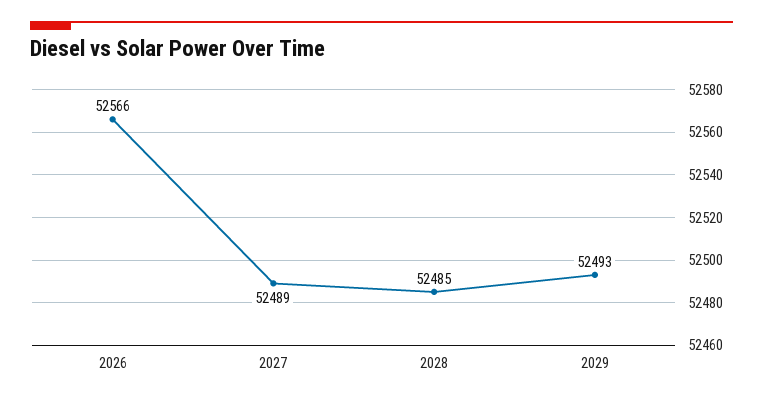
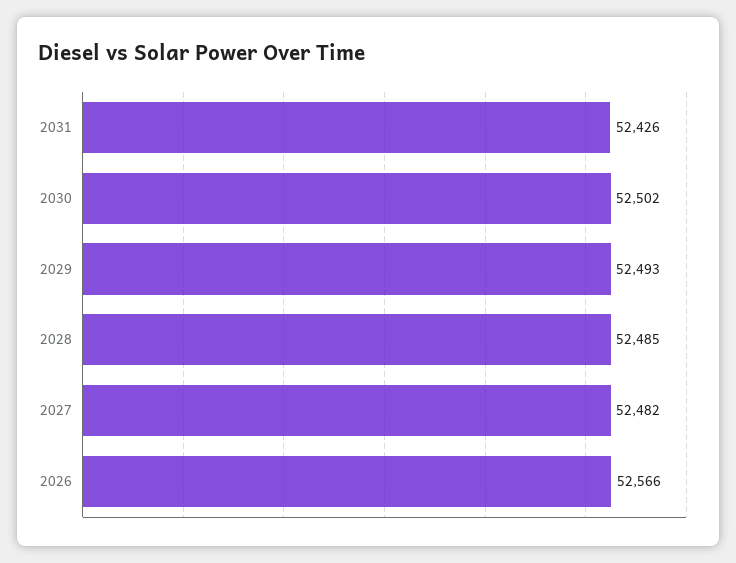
2027: 52489 -> 52482
2031: none -> 52426
2030: none -> 52502

